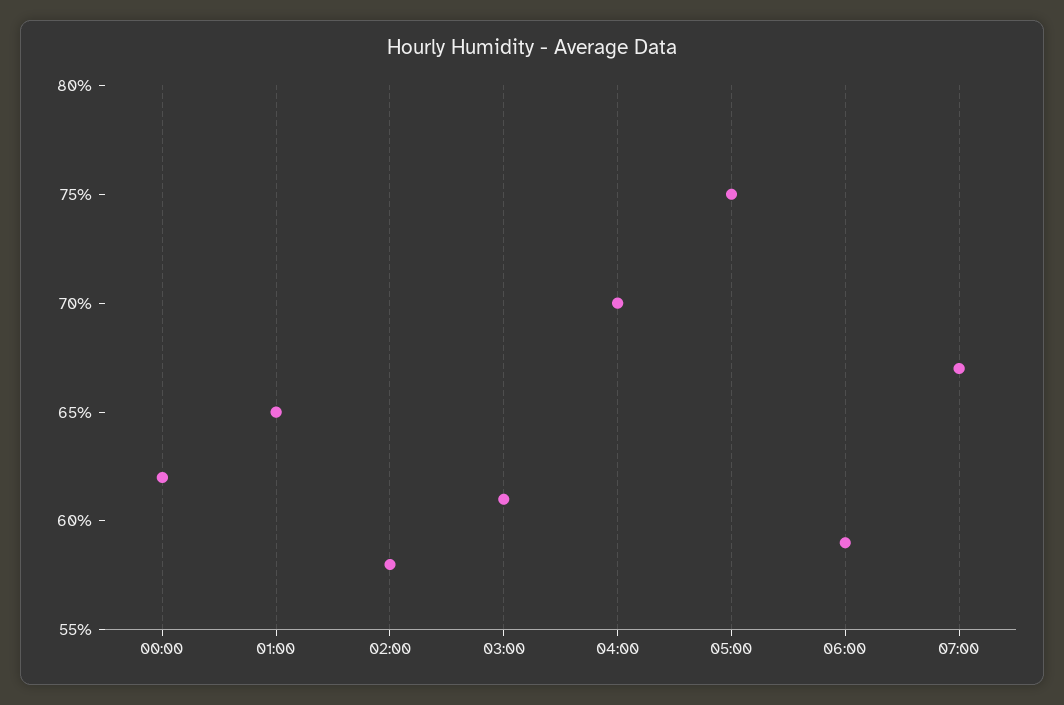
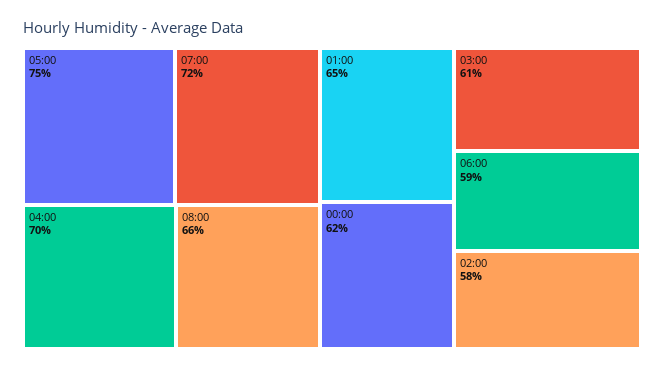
07:00: 67 -> 72
08:00: none -> 66

